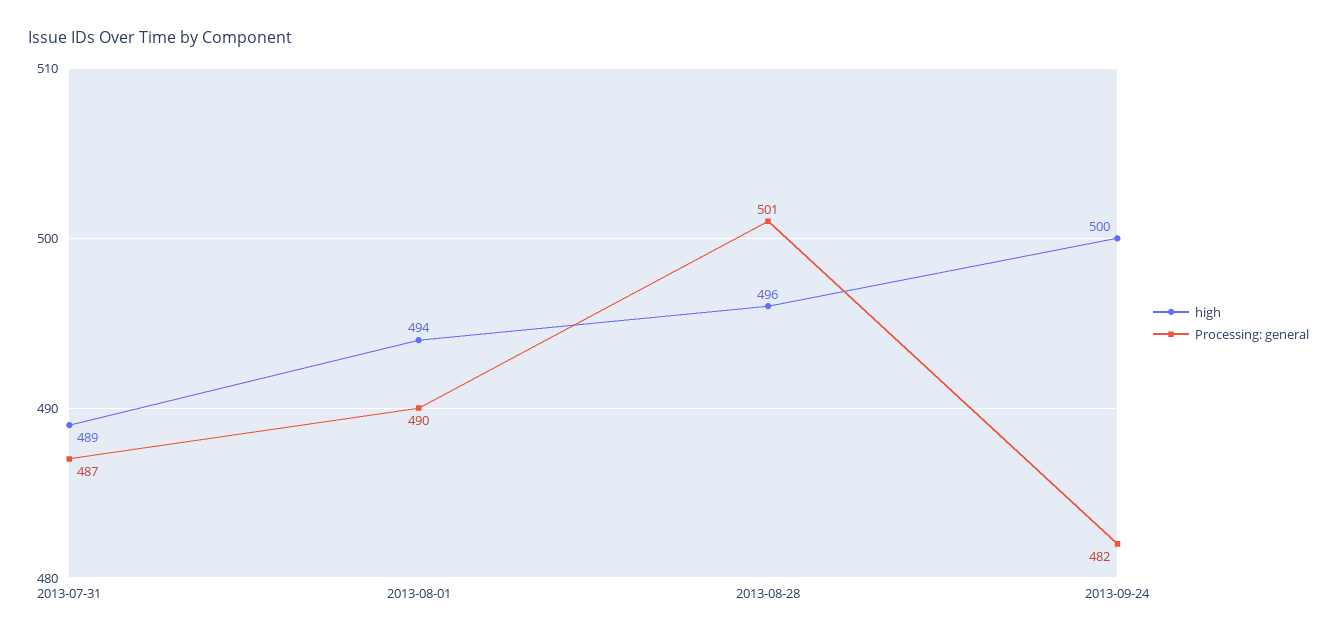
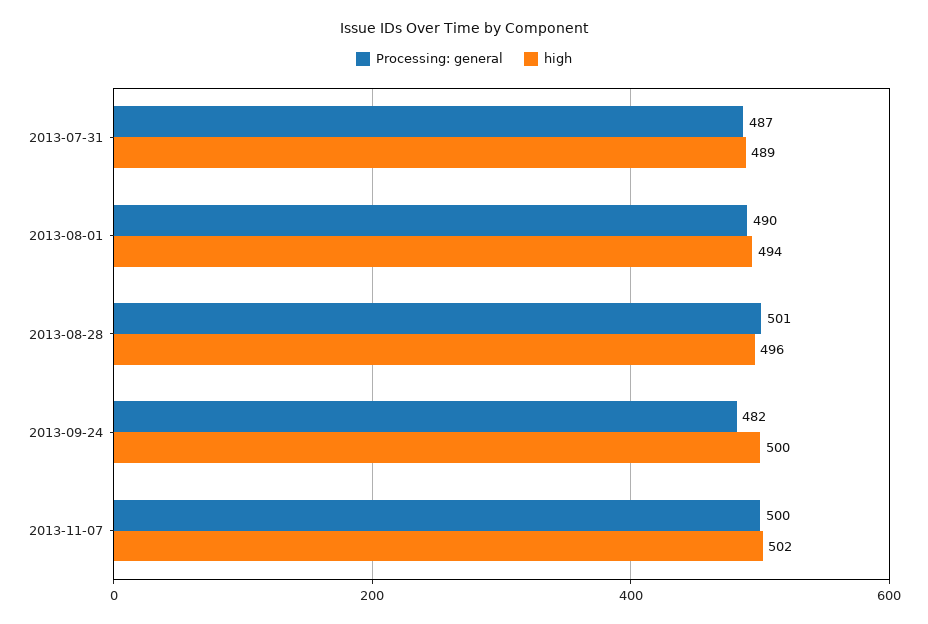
Processing: general, 2013-11-07: none -> 500
high, 2013-11-07: none -> 502

